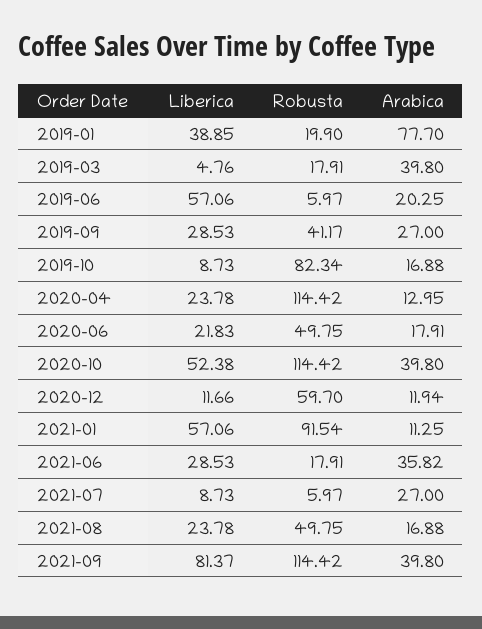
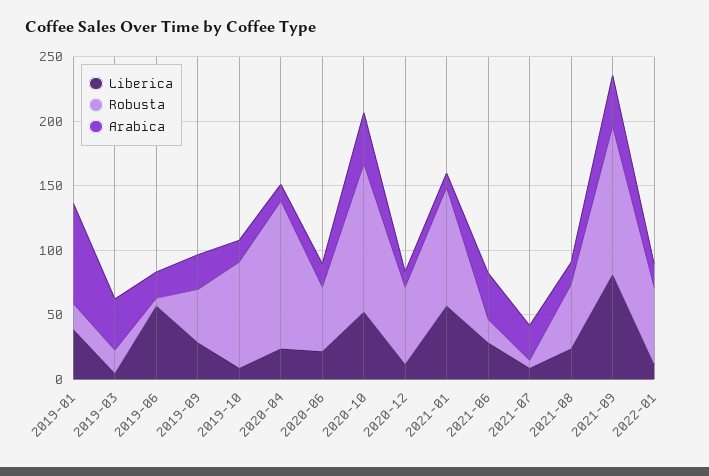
Liberica, 2022-01: none -> 10
Robusta, 2022-01: none -> 60
Arabica, 2022-01: none -> 20

